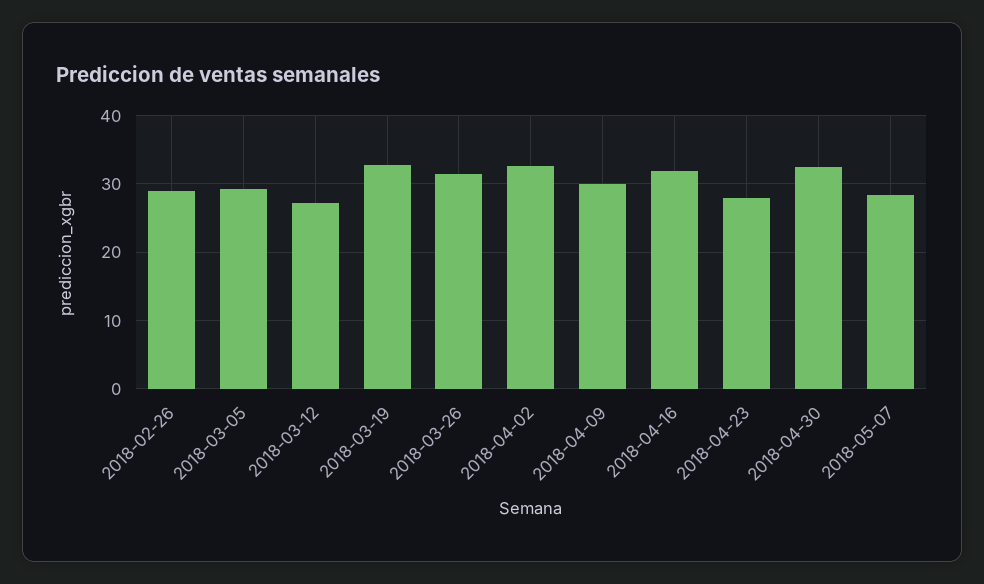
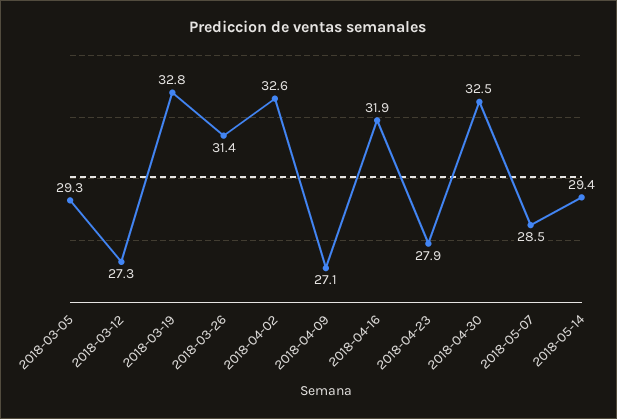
2018-02-26: 29 -> none
2018-04-09: 30 -> 27.1
2018-05-14: none -> 29.4

